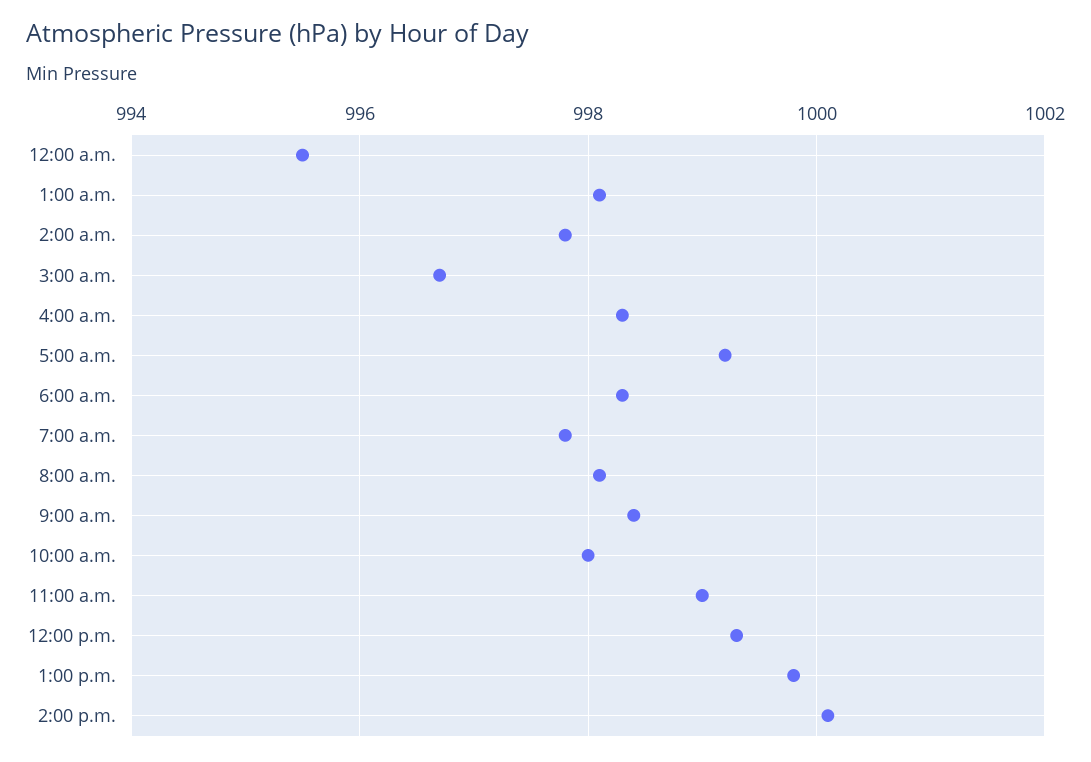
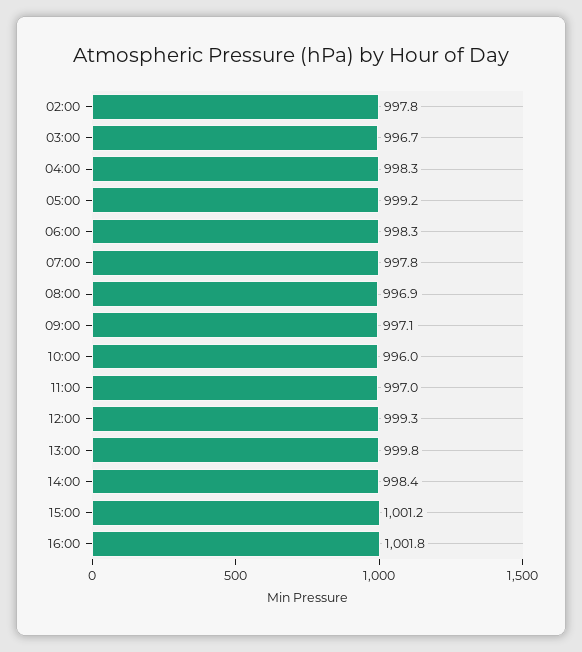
12:00 a.m.: 995.5 -> none
1:00 a.m.: 998 -> none
8:00 a.m.: 998 -> 996.9
9:00 a.m.: 998.5 -> 997.1
10:00 a.m.: 998 -> 996
11:00 a.m.: 999 -> 997
2:00 p.m.: 1000 -> 998.4
15:00: none -> 1001.2
16:00: none -> 1001.8

